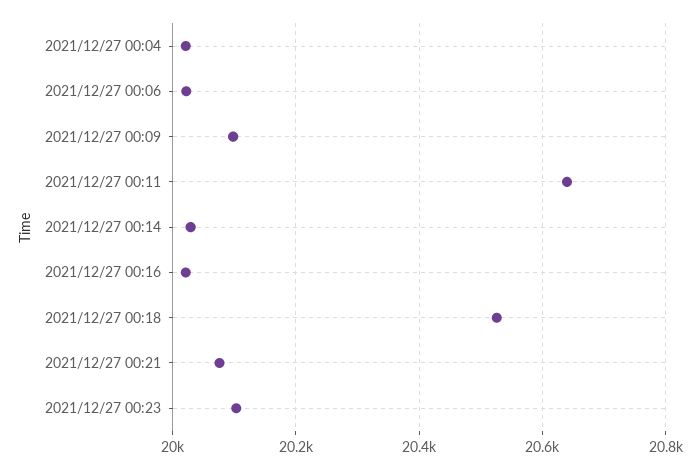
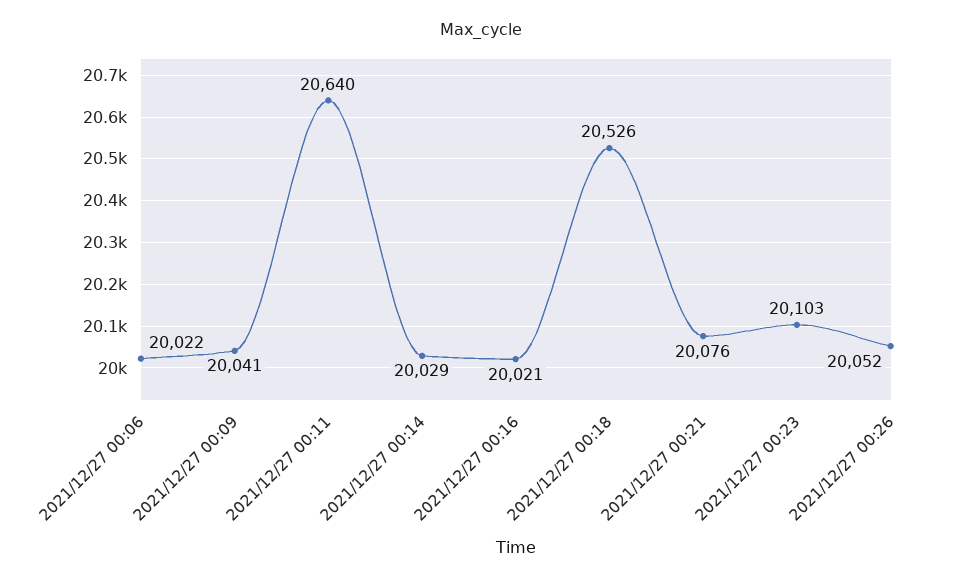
2021/12/27 00:04: 20020 -> none
2021/12/27 00:09: 20100 -> 20041
2021/12/27 00:26: none -> 20052

